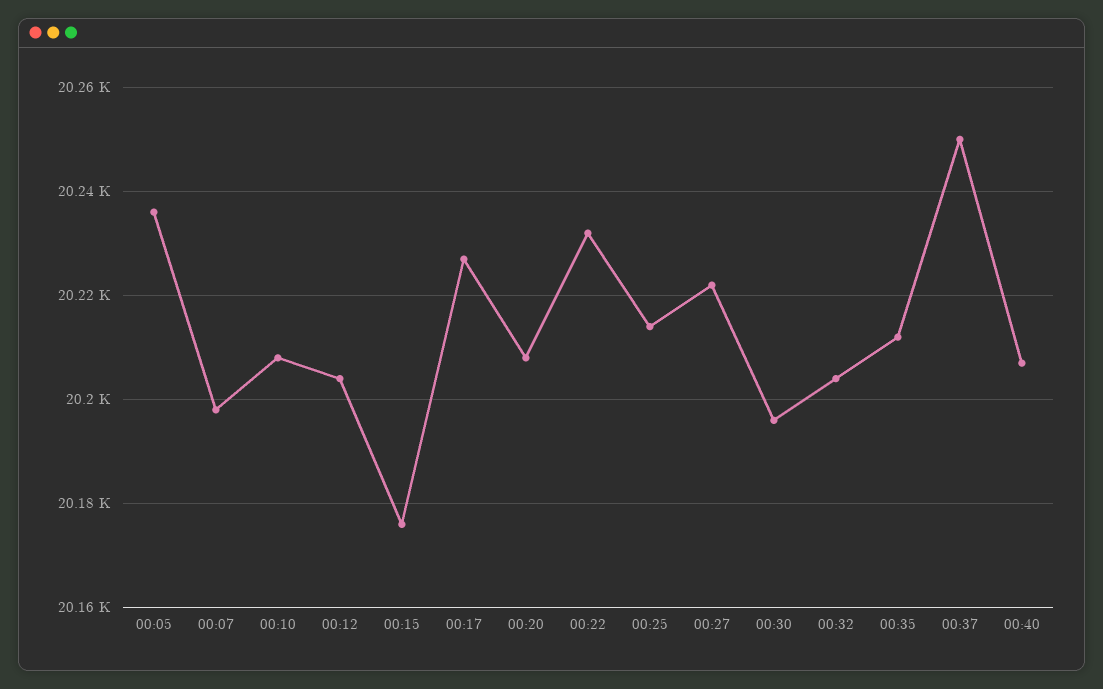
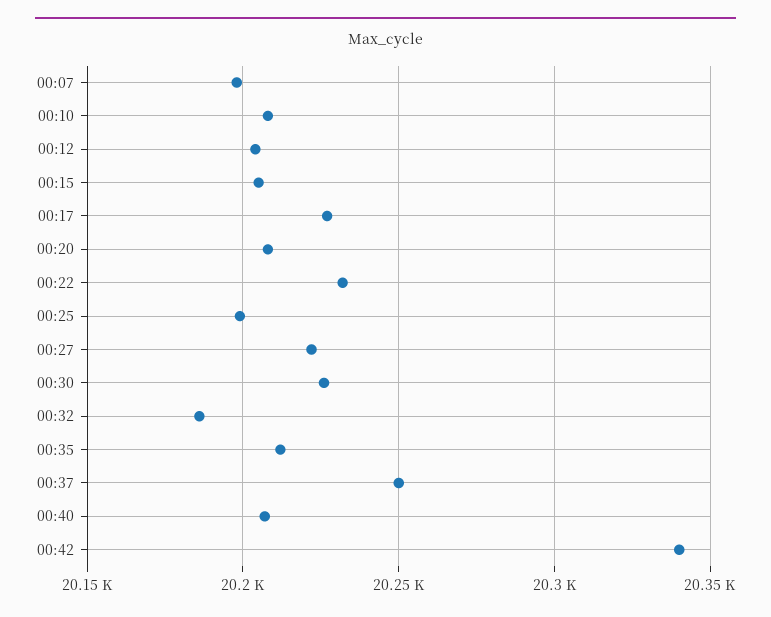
00:05: 20235 -> none
00:15: 20175 -> 20205
00:25: 20215 -> 20200
00:30: 20195 -> 20225
00:32: 20205 -> 20185
00:42: none -> 20340

